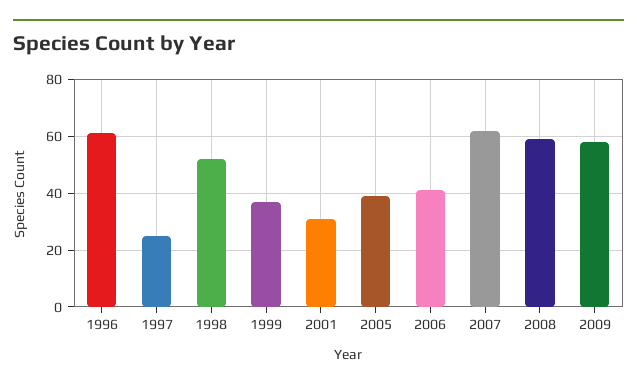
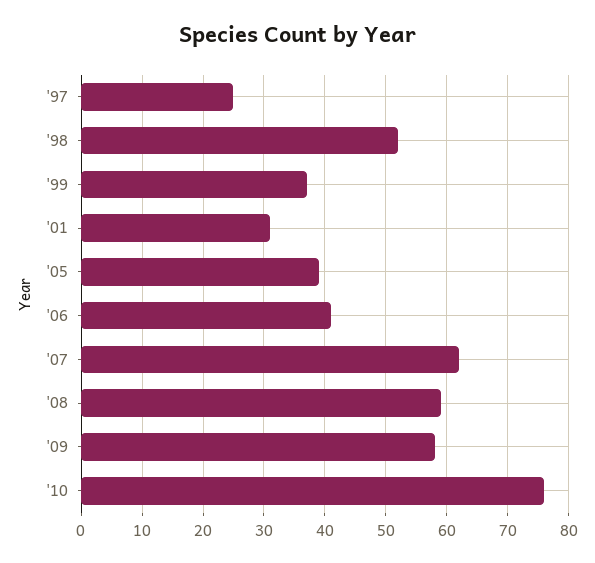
1996: 60 -> none
'10: none -> 76

